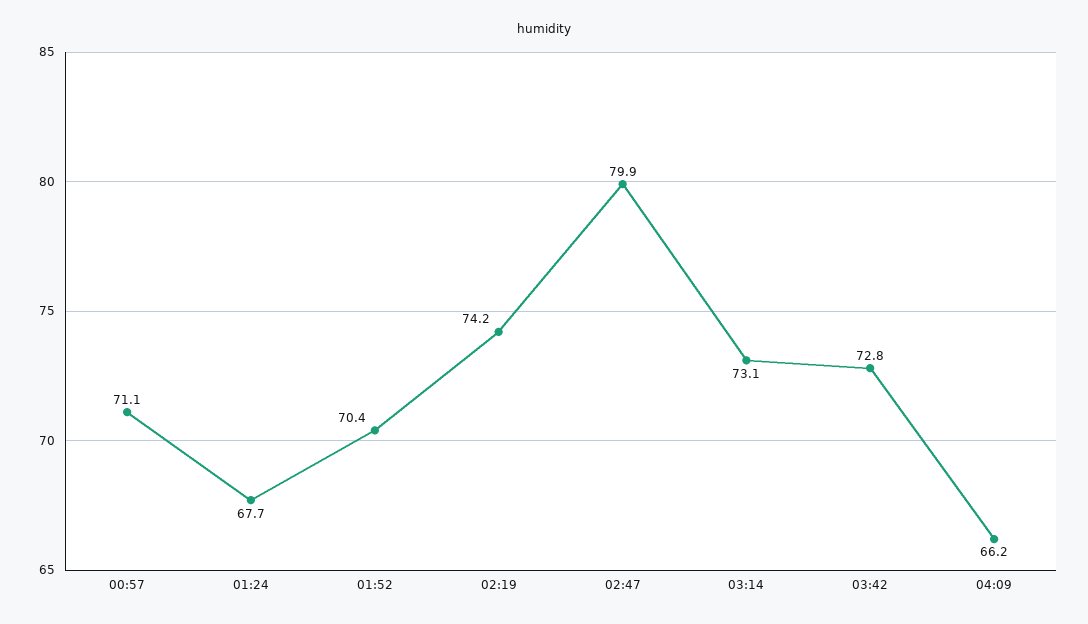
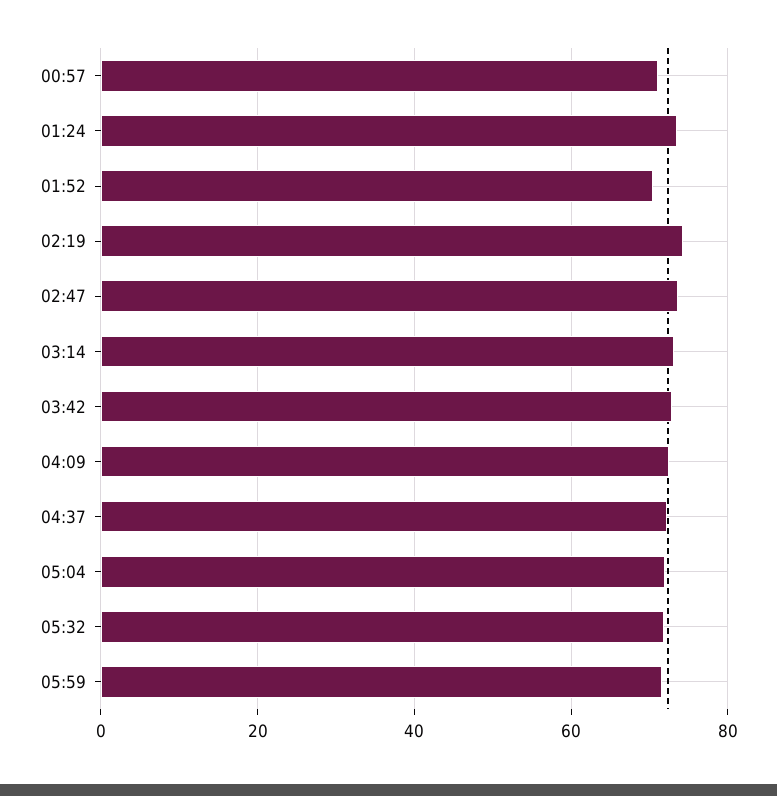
01:24: 67.7 -> 74
02:47: 79.9 -> 74
04:09: 66.2 -> 72
04:37: none -> 72
05:04: none -> 72
05:32: none -> 72
05:59: none -> 72

